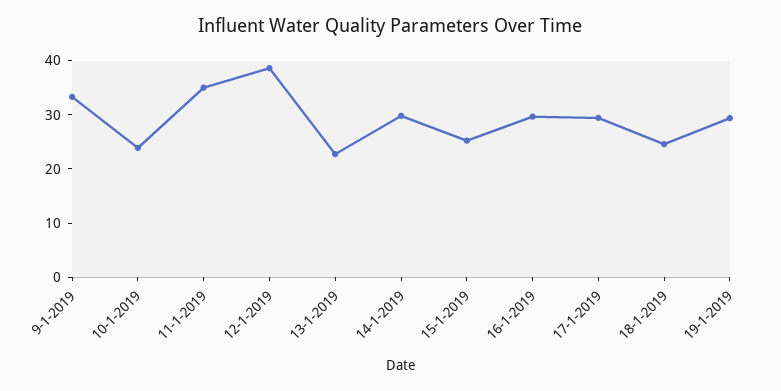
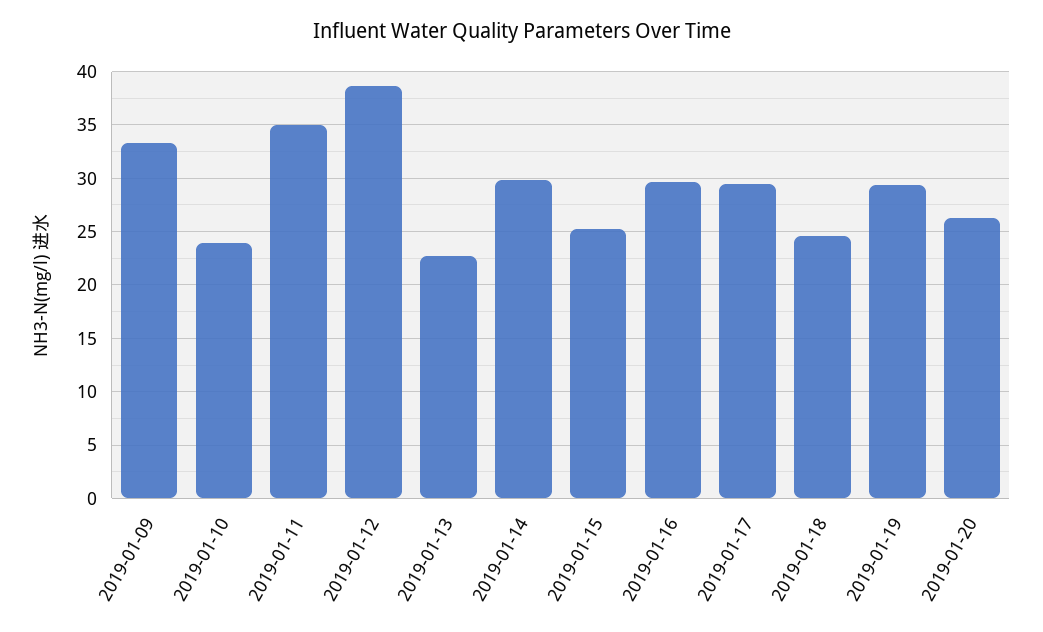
2019-01-20: none -> 26

